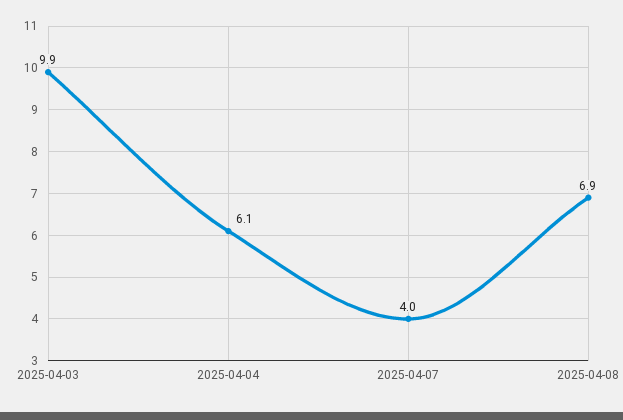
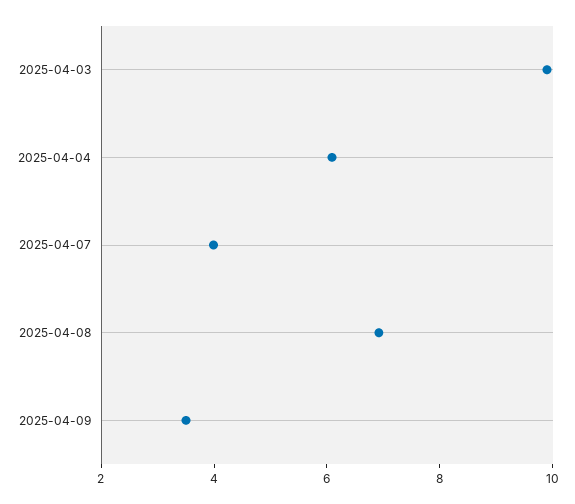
2025-04-09: none -> 3.5

